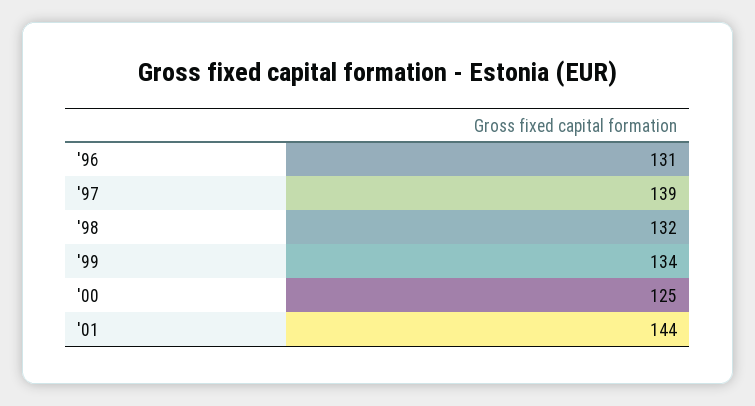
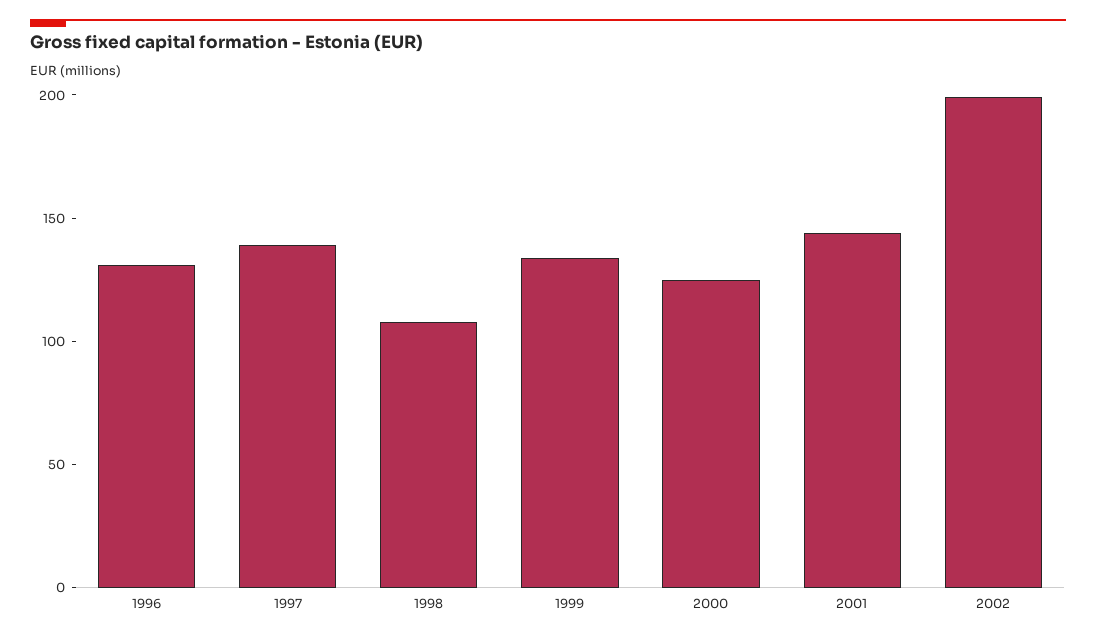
'98: 132 -> 110
2002: none -> 200

